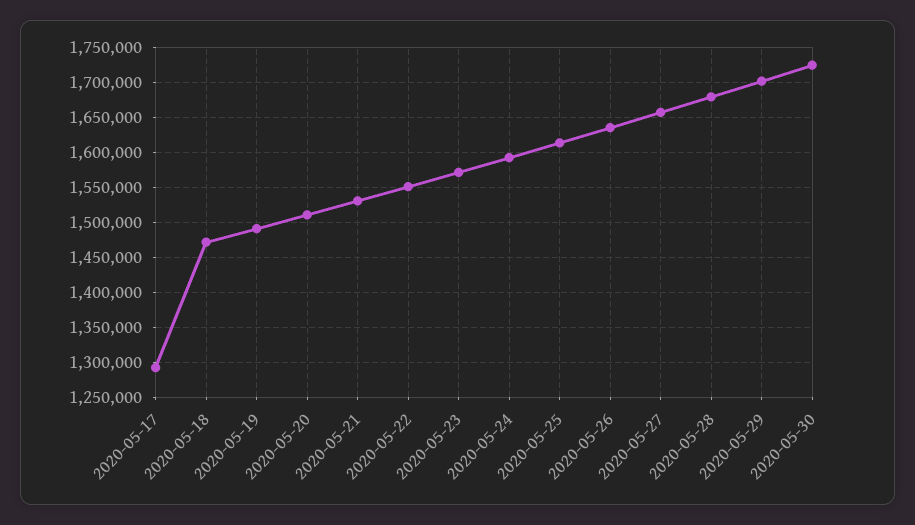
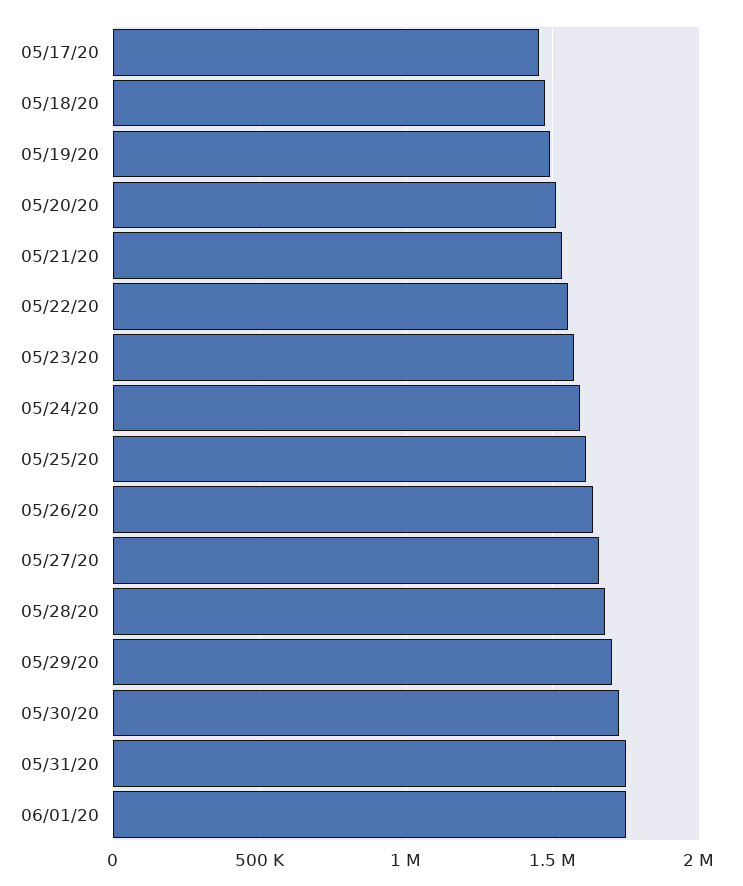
2020-05-17: 1290000 -> 1450000
05/31/20: none -> 1750000
06/01/20: none -> 1750000

